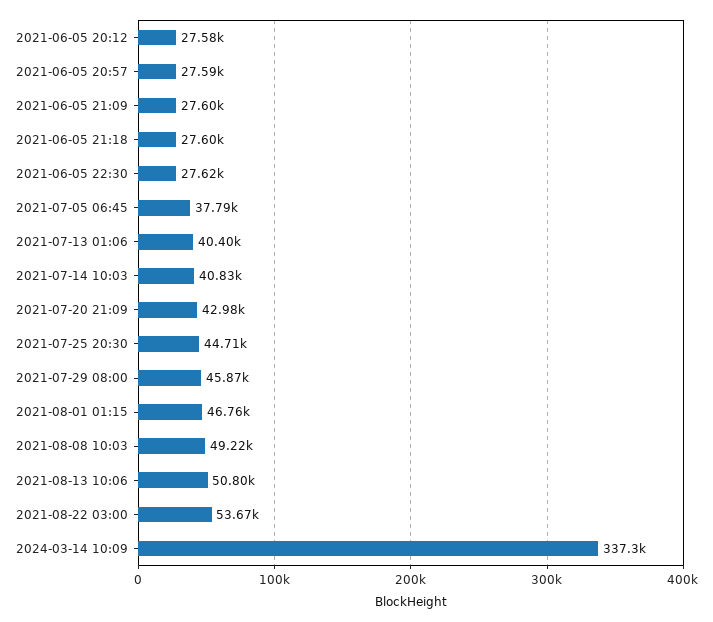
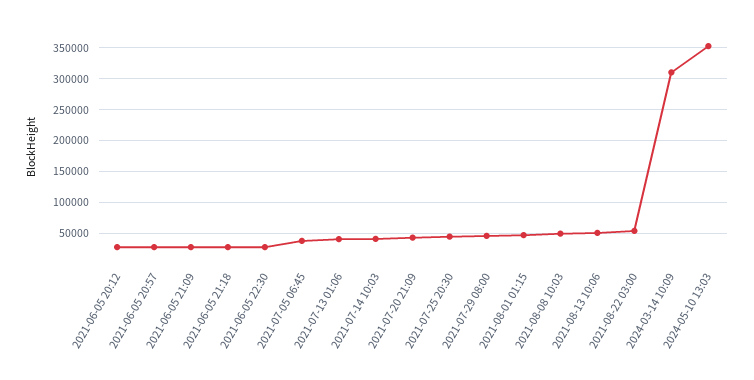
2024-03-14 10:09: 337300 -> 310000
2024-05-10 13:03: none -> 350000

